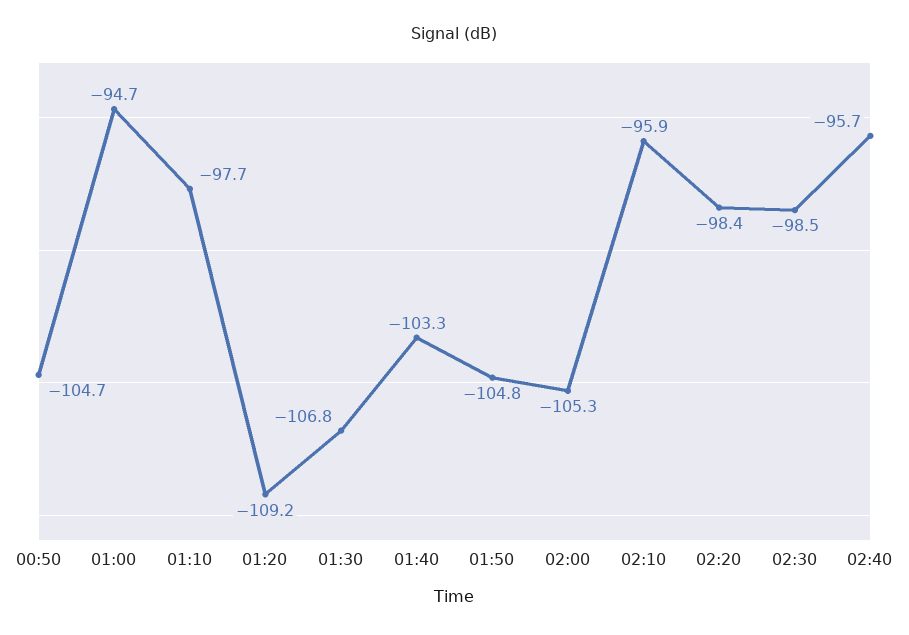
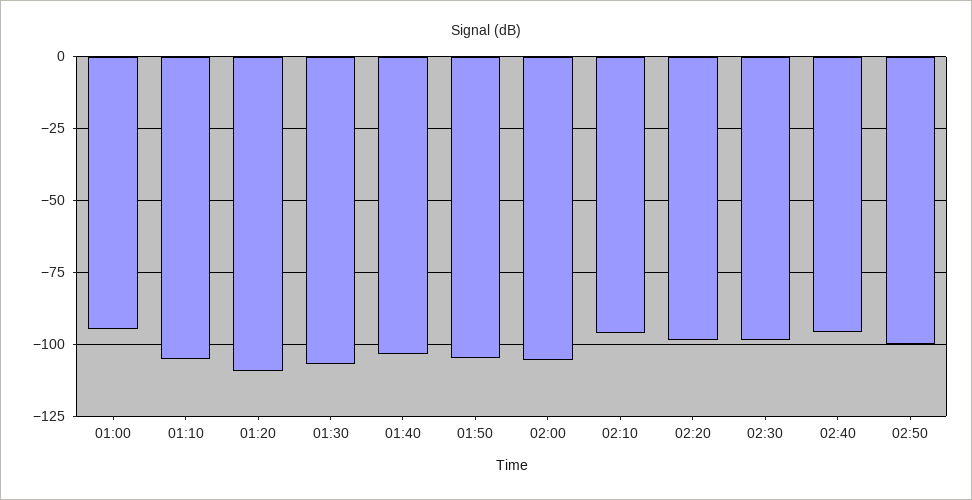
00:50: -104.7 -> none
01:10: -97.7 -> -105
02:50: none -> -100

